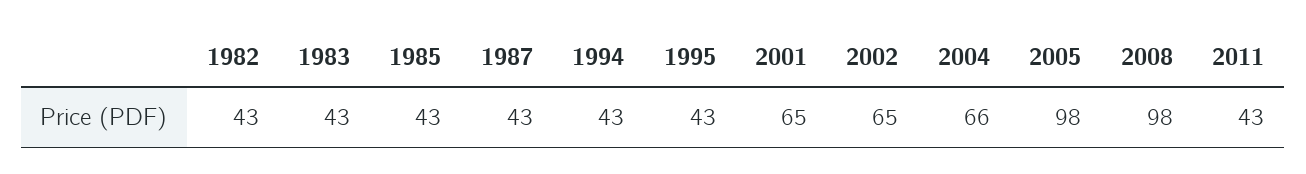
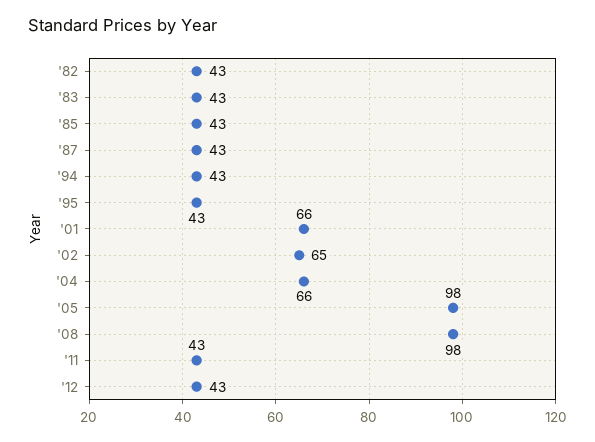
2001: 65 -> 66
'12: none -> 43

